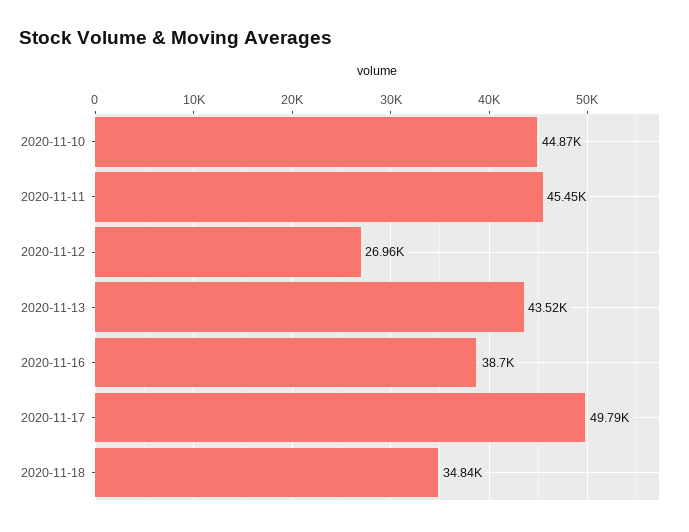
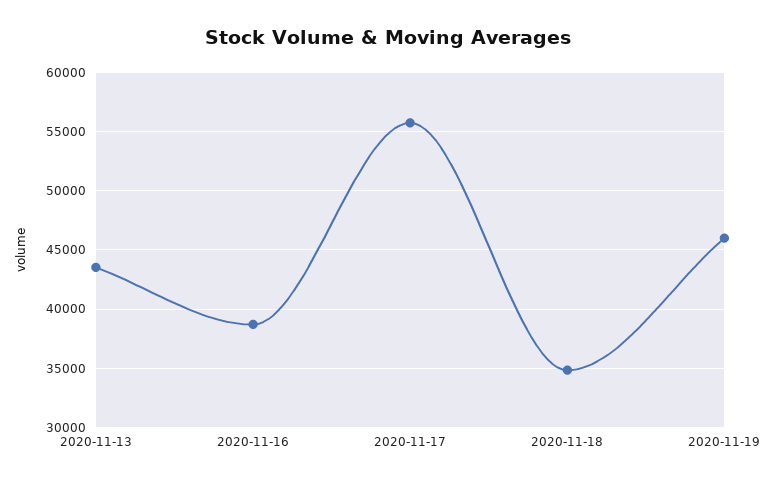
2020-11-10: 44870 -> none
2020-11-11: 45450 -> none
2020-11-12: 26960 -> none
2020-11-17: 49790 -> 56000
2020-11-19: none -> 46000

